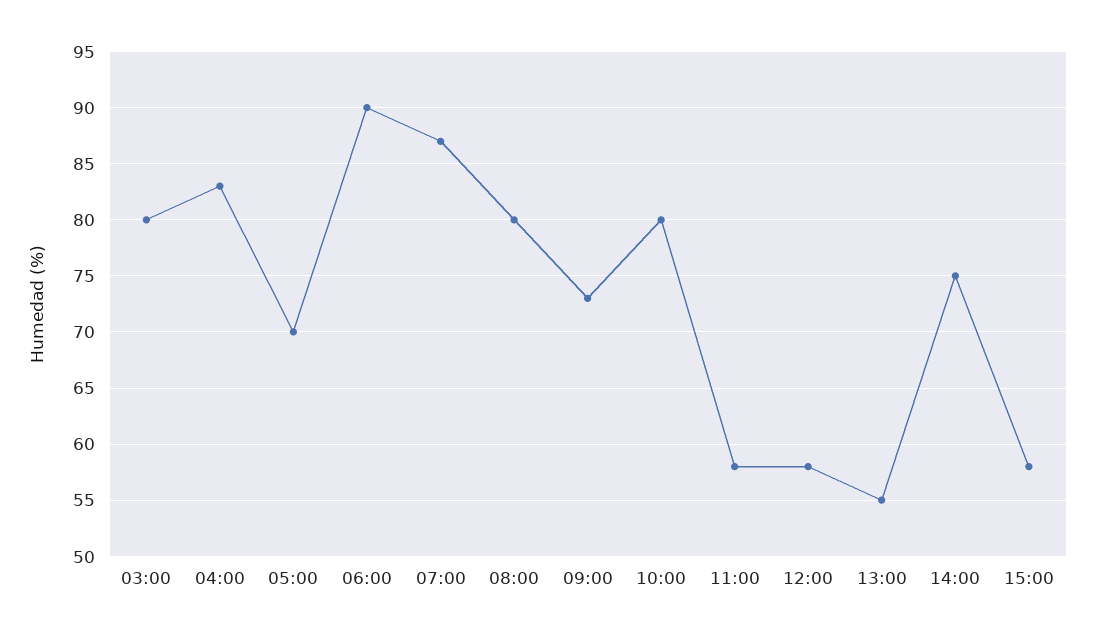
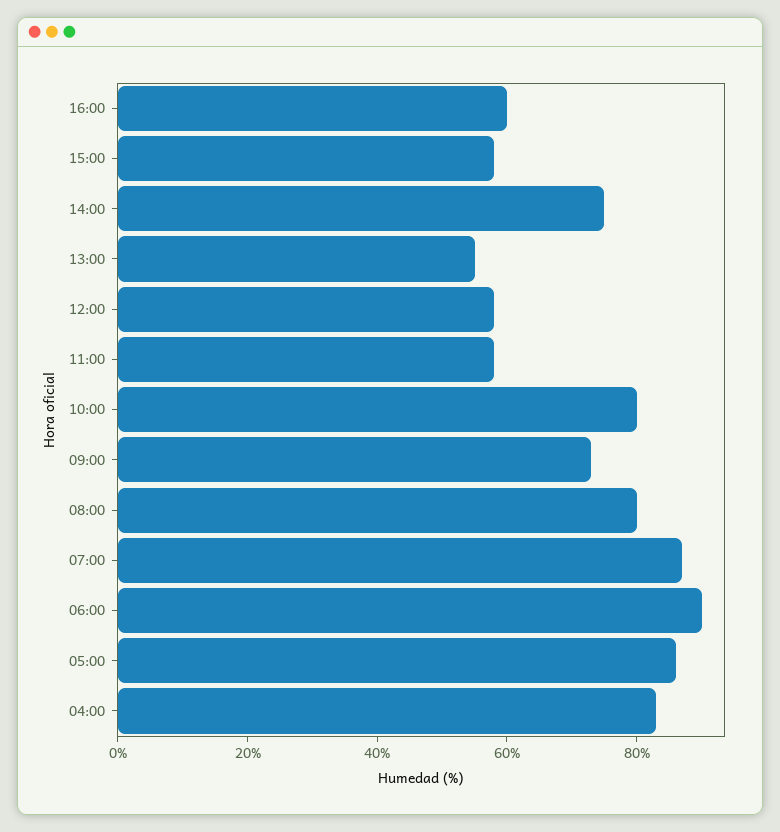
03:00: 80 -> none
05:00: 70 -> 85
16:00: none -> 60

